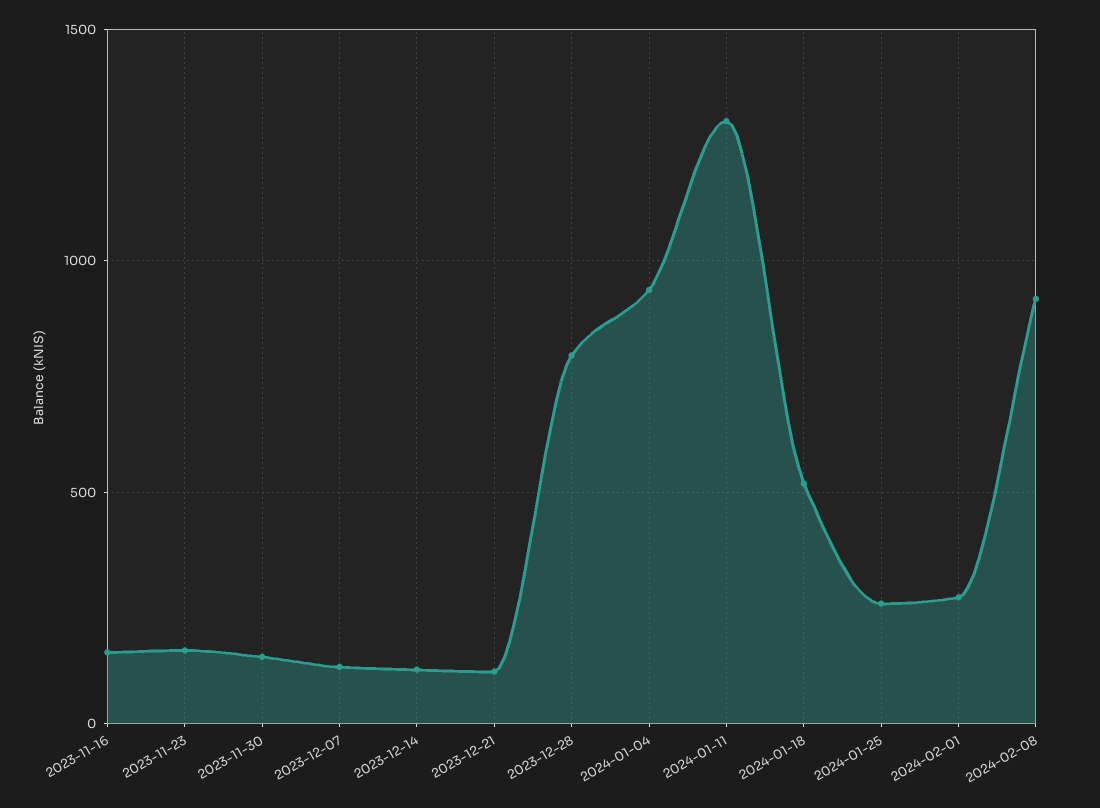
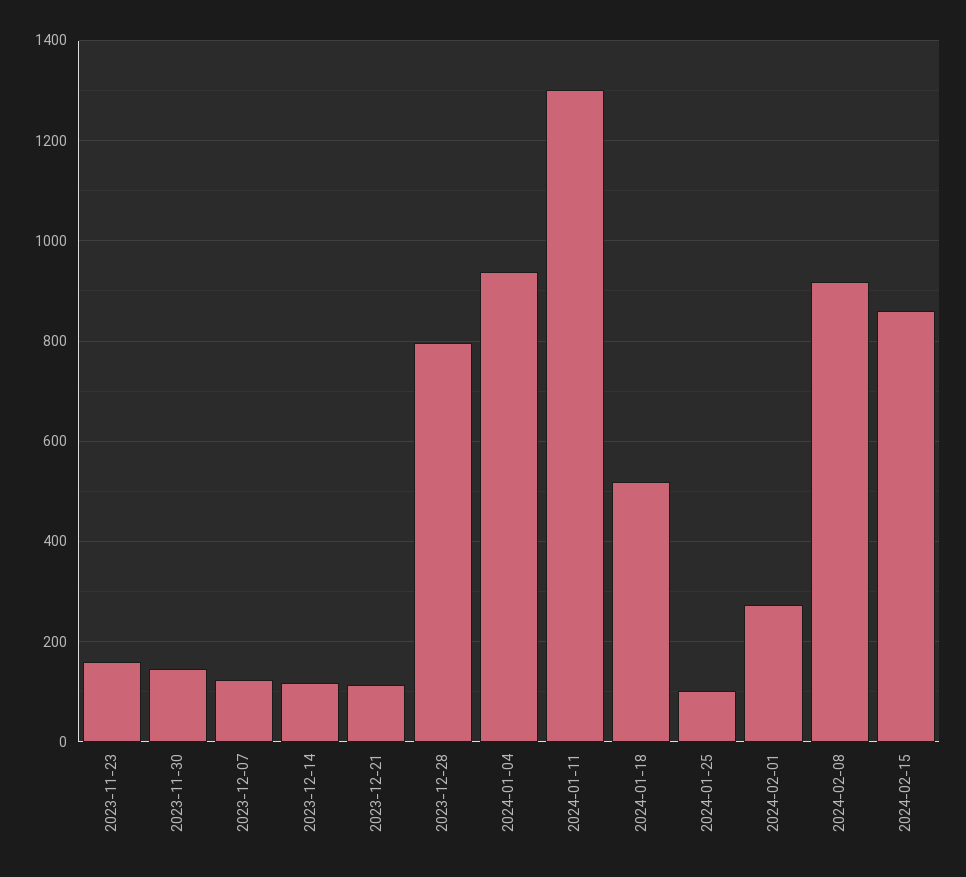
2023-11-16: 150 -> none
2024-01-25: 250 -> 100
2024-02-15: none -> 860

